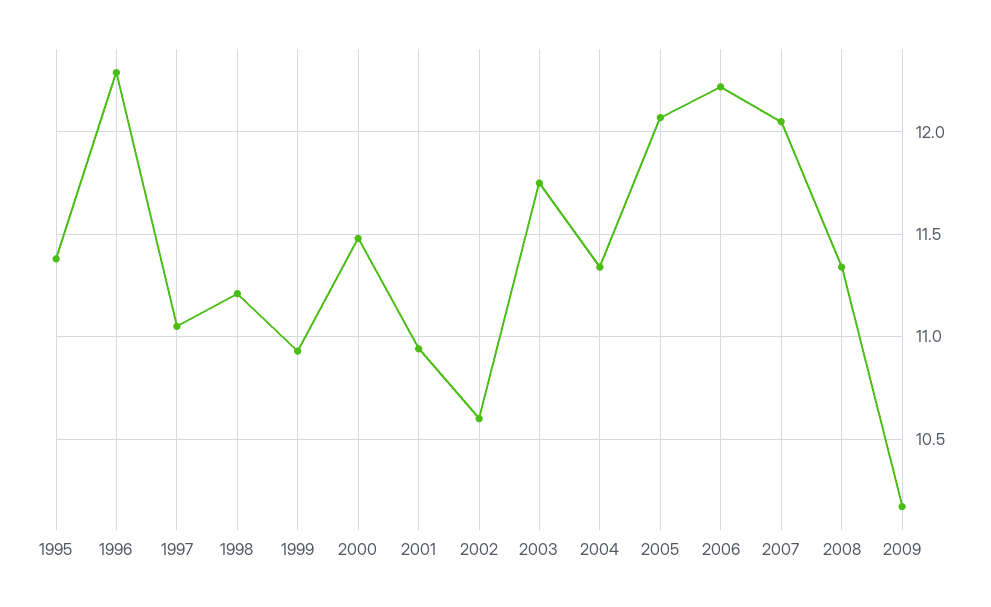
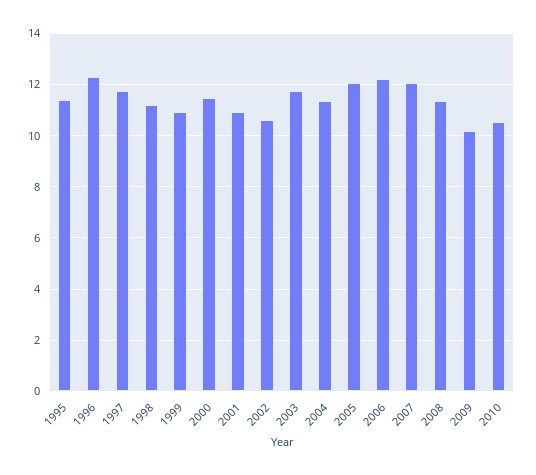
1997: 11.05 -> 11.75
2010: none -> 10.5

